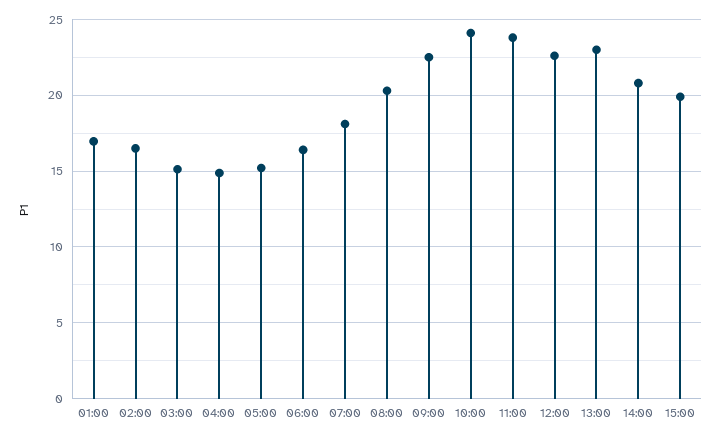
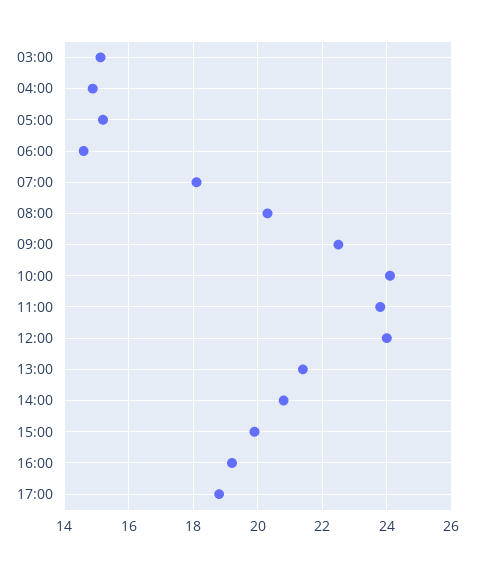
01:00: 17 -> none
02:00: 16.5 -> none
06:00: 16.5 -> 14.6
12:00: 22.5 -> 24
13:00: 23 -> 21.4
16:00: none -> 19.2
17:00: none -> 18.8

